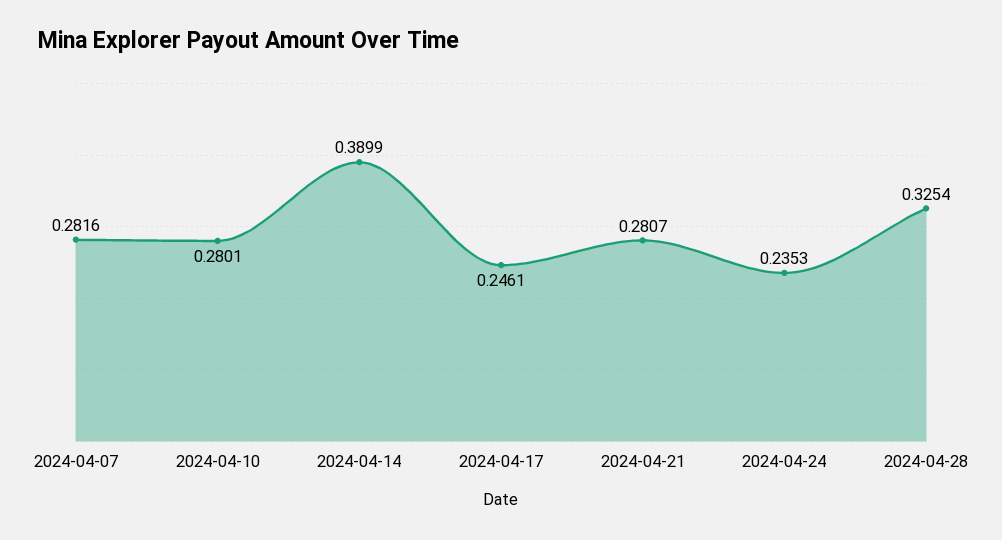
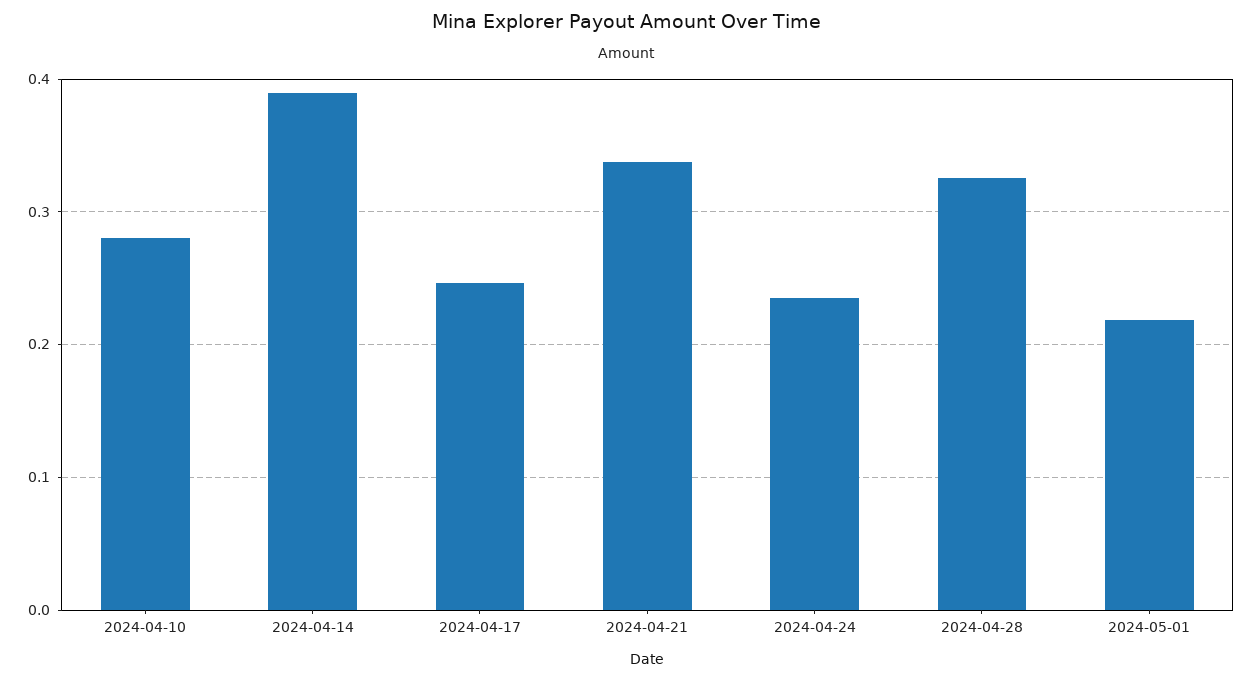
2024-04-07: 0.2816 -> none
2024-04-21: 0.2807 -> 0.34
2024-05-01: none -> 0.22

